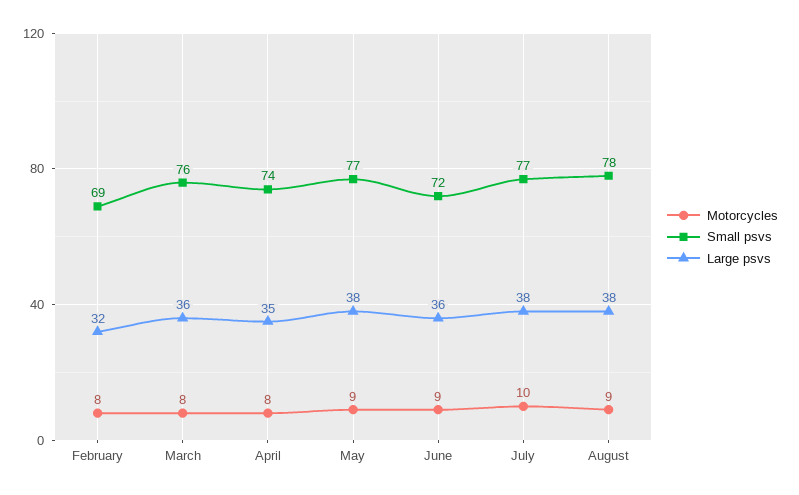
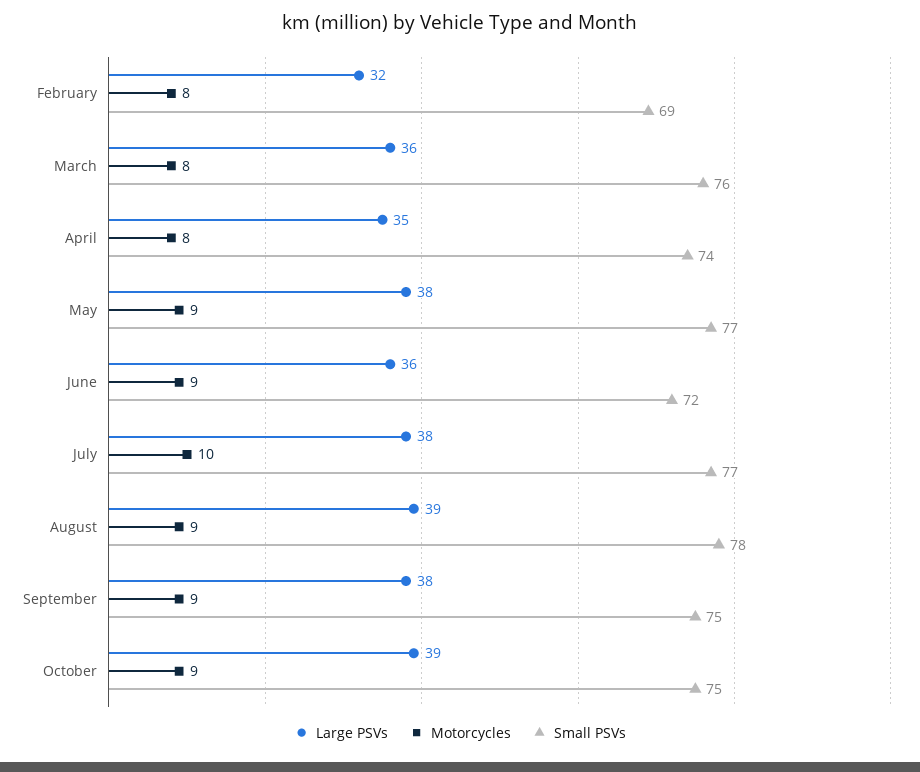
Large psvs, August: 38 -> 39
Large psvs, September: none -> 38
Motorcycles, September: none -> 9
Small psvs, September: none -> 75
Large psvs, October: none -> 39
Motorcycles, October: none -> 9
Small psvs, October: none -> 75

